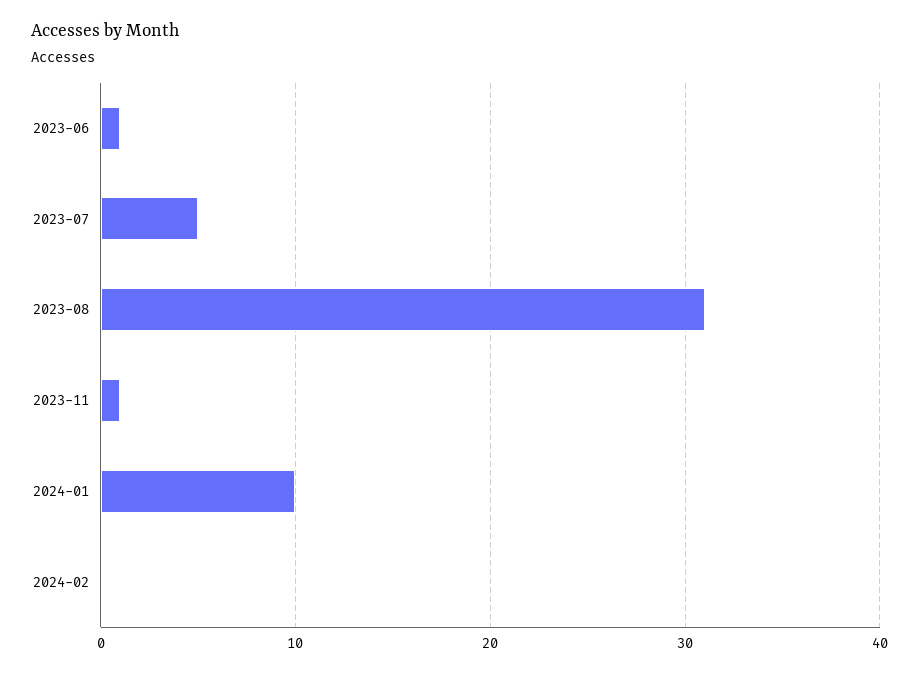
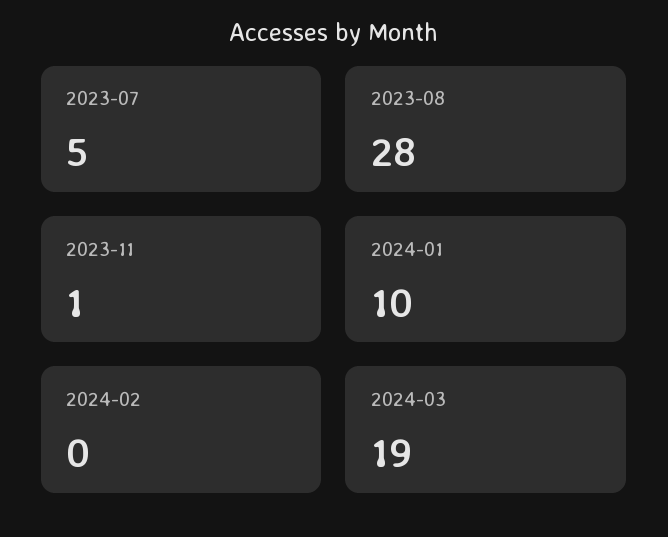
2023-06: 1 -> none
2023-08: 31 -> 28
2024-03: none -> 19

